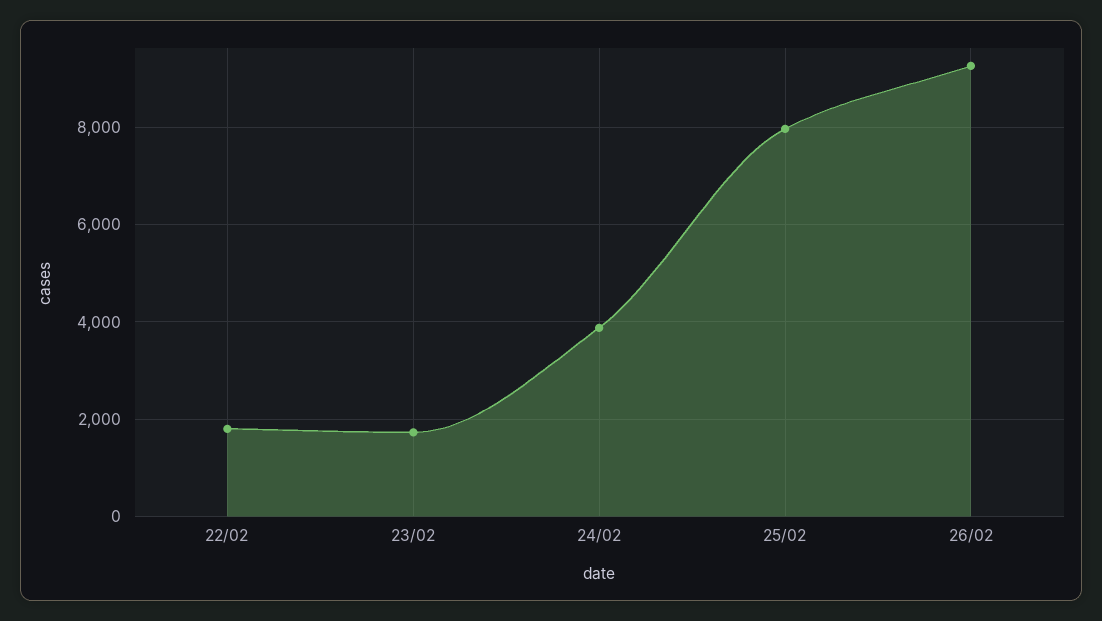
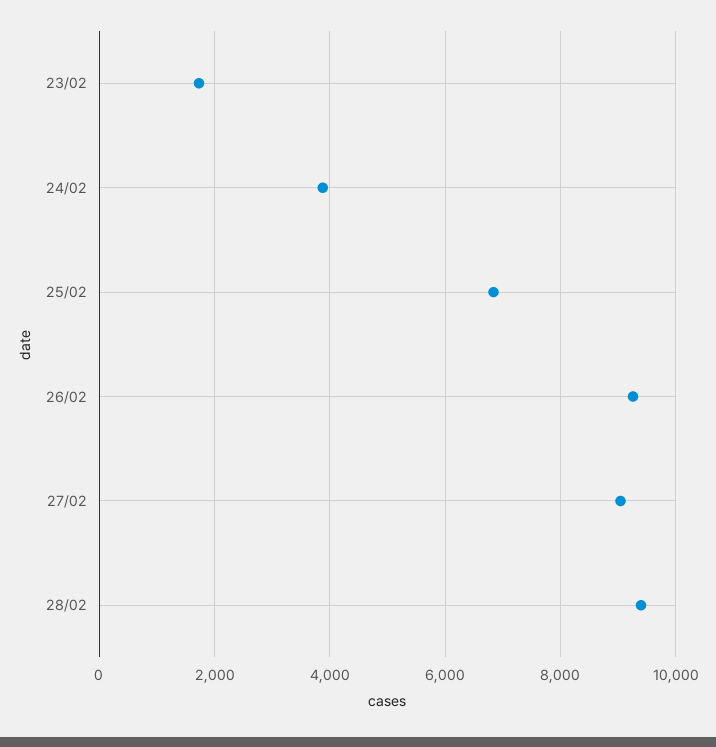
22/02: 1800 -> none
25/02: 8000 -> 6800
27/02: none -> 9000
28/02: none -> 9400

